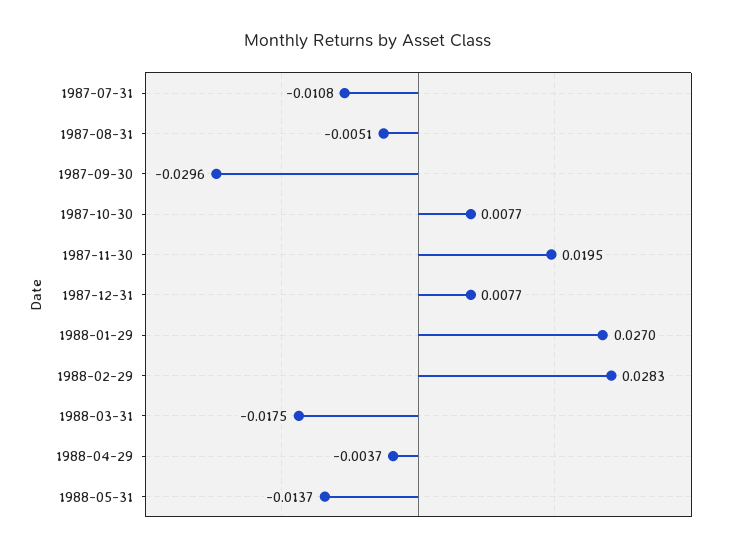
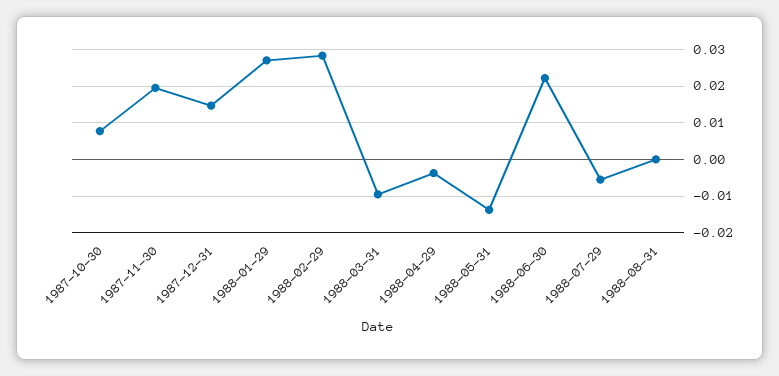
1987-07-31: -0.0108 -> none
1987-08-31: -0.0051 -> none
1987-09-30: -0.0296 -> none
1987-12-31: 0.0077 -> 0.014
1988-03-31: -0.0175 -> -0.01
1988-06-30: none -> 0.022
1988-07-29: none -> -0.006
1988-08-31: none -> 0

